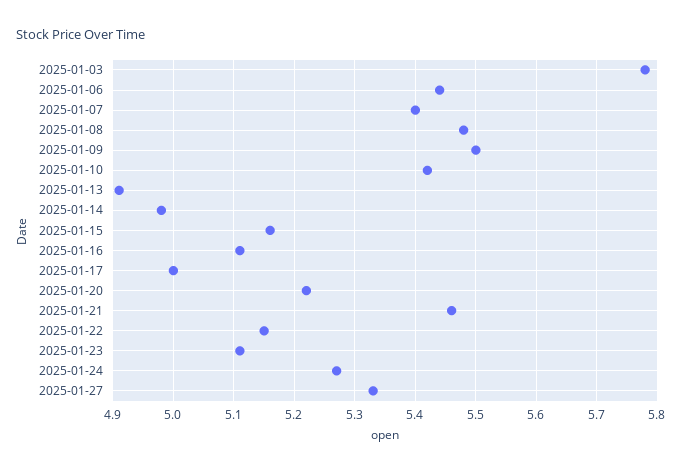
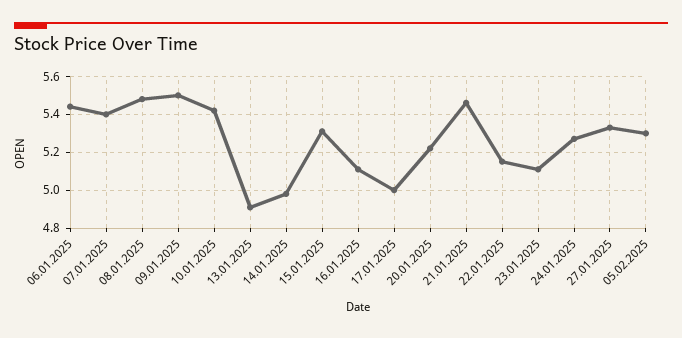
2025-01-03: 5.78 -> none
2025-01-15: 5.16 -> 5.3
05.02.2025: none -> 5.3

